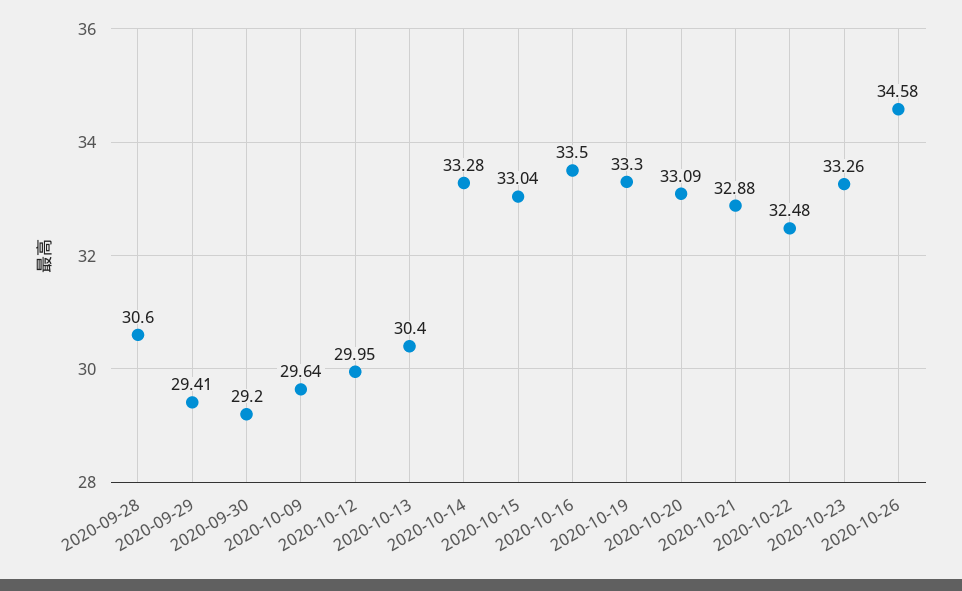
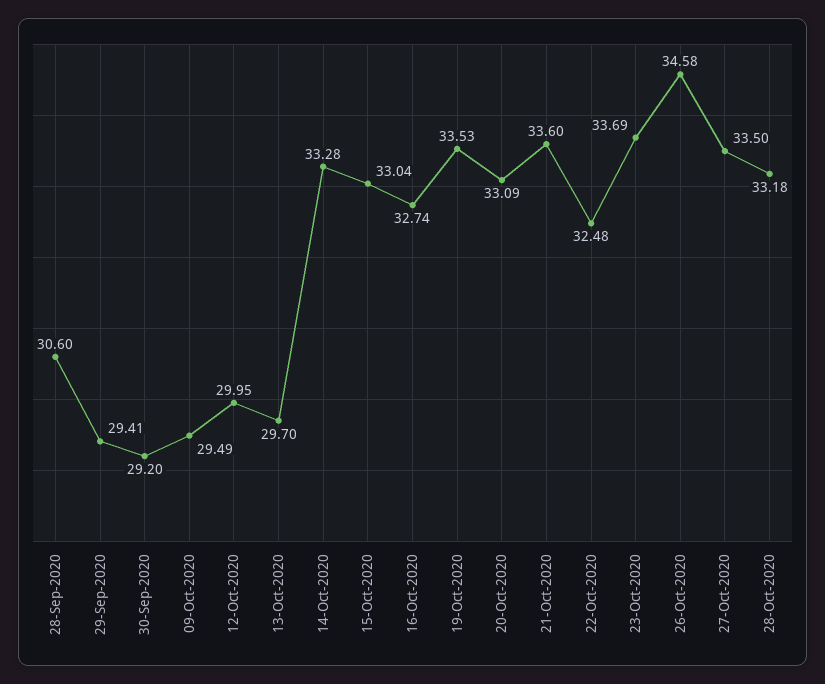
2020-10-09: 29.64 -> 29.49
2020-10-13: 30.4 -> 29.7
2020-10-16: 33.5 -> 32.74
2020-10-19: 33.3 -> 33.53
2020-10-21: 32.88 -> 33.6
2020-10-23: 33.26 -> 33.69
27-Oct-2020: none -> 33.5
28-Oct-2020: none -> 33.18

